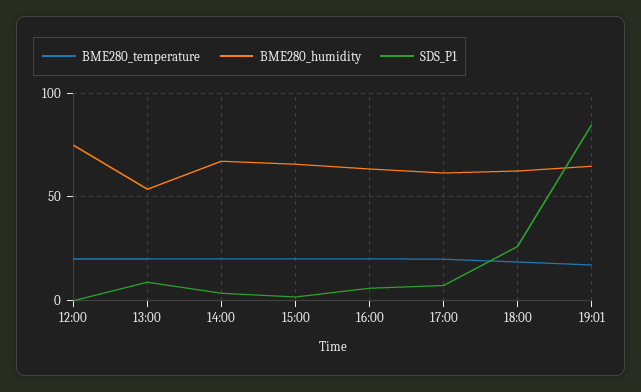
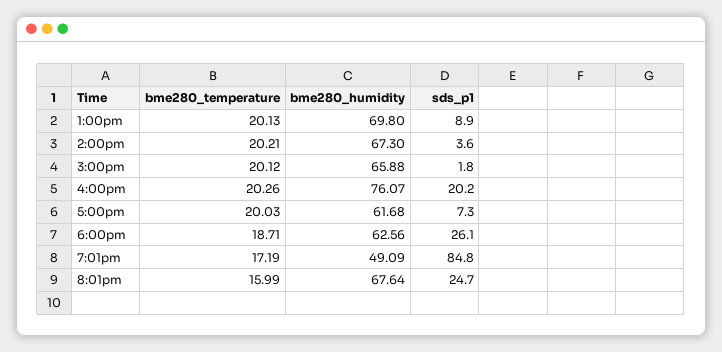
BME280_temperature, 12:00: 20 -> none
BME280_humidity, 12:00: 75 -> none
SDS_P1, 12:00: 0 -> none
BME280_humidity, 13:00: 55 -> 69.8
BME280_humidity, 16:00: 65 -> 76.07
SDS_P1, 16:00: 5 -> 20.2
BME280_humidity, 19:01: 65 -> 49.09
BME280_temperature, 8:01pm: none -> 15.99
BME280_humidity, 8:01pm: none -> 67.64
SDS_P1, 8:01pm: none -> 24.7

